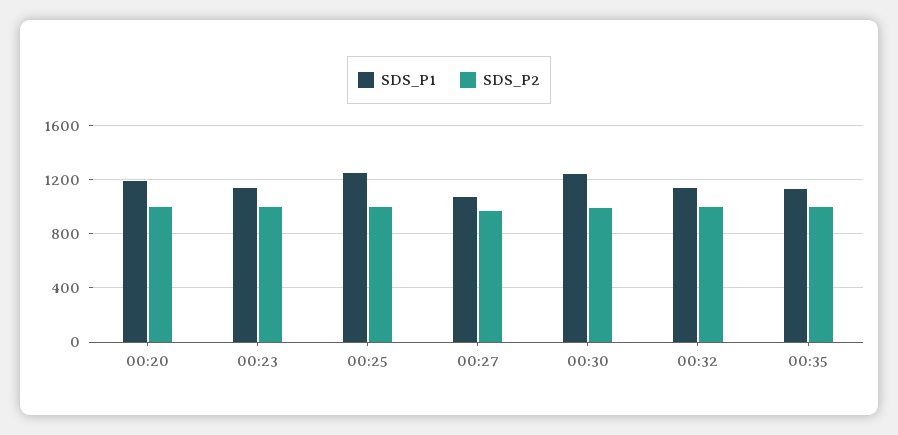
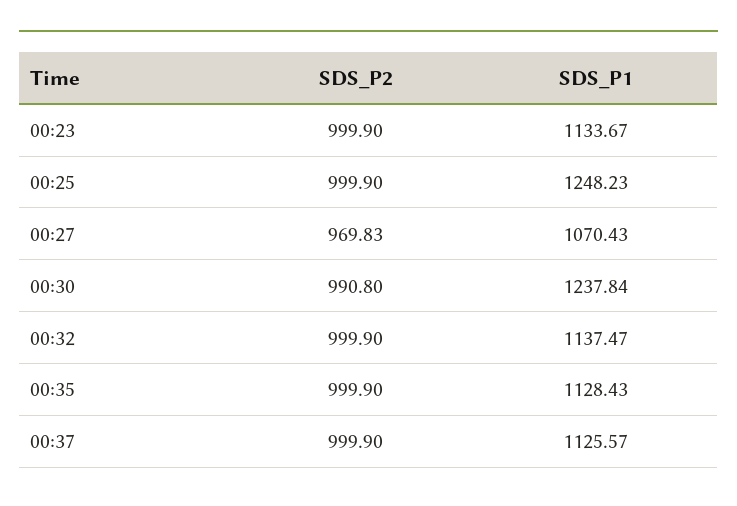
SDS_P1, 00:20: 1200 -> none
SDS_P2, 00:20: 1000 -> none
SDS_P2, 00:37: none -> 999.9
SDS_P1, 00:37: none -> 1125.57

